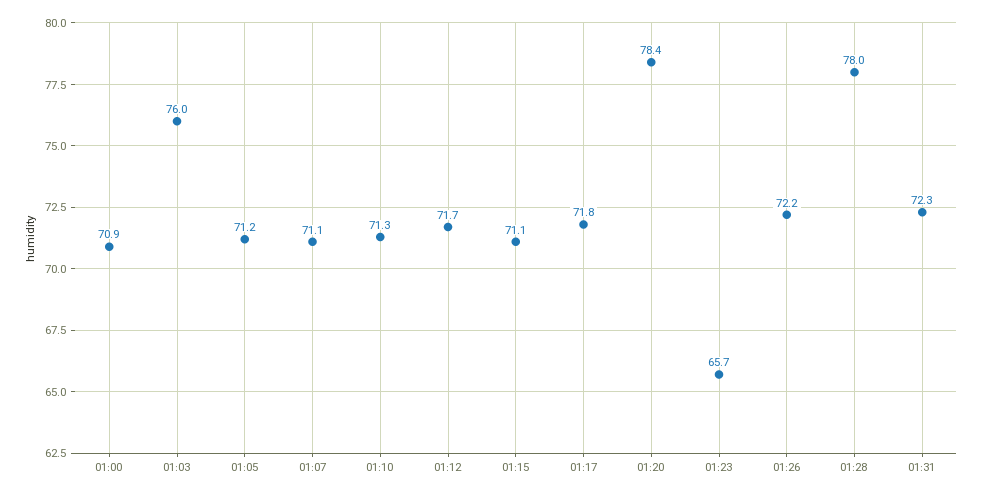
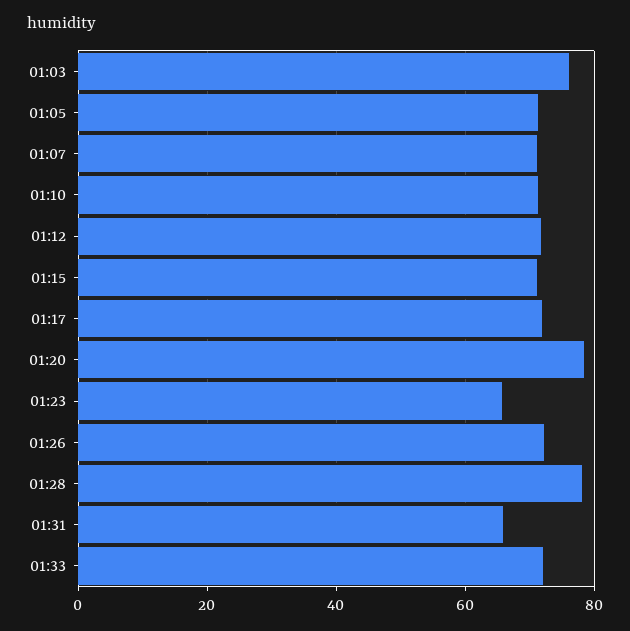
01:00: 70.9 -> none
01:31: 72.3 -> 66
01:33: none -> 72

